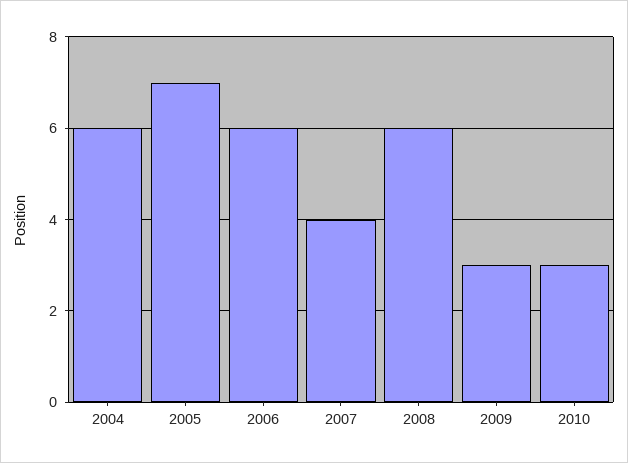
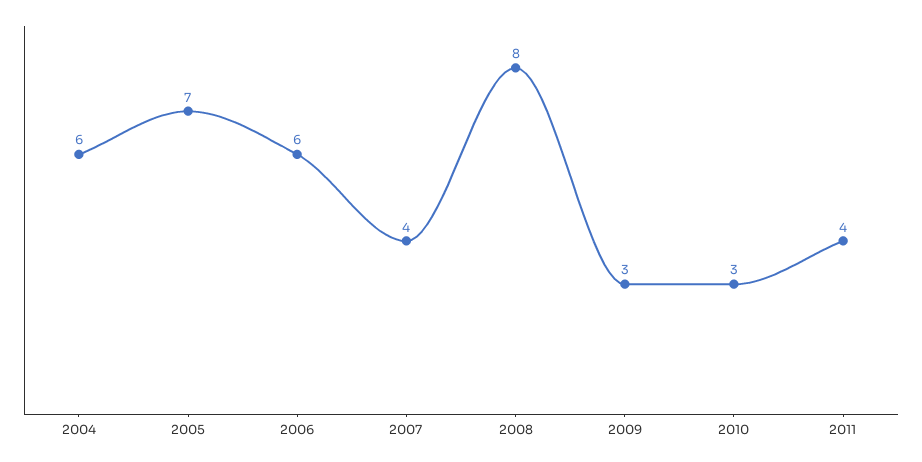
2008: 6 -> 8
2011: none -> 4

